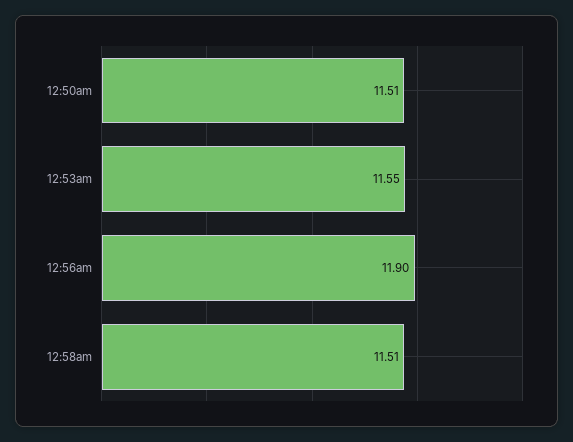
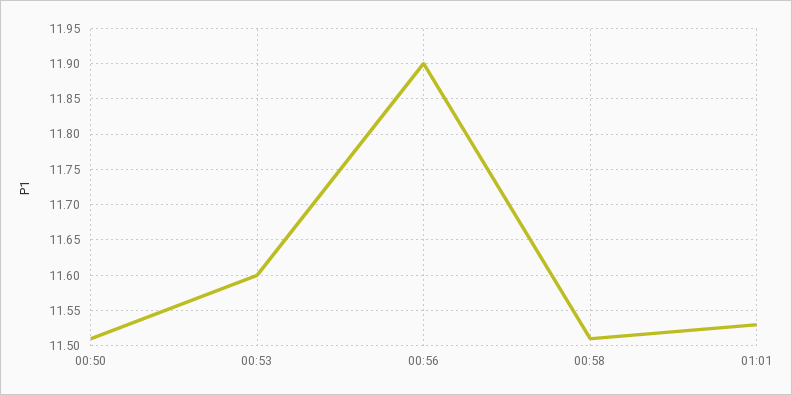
12:53am: 11.55 -> 11.6
01:01: none -> 11.53

